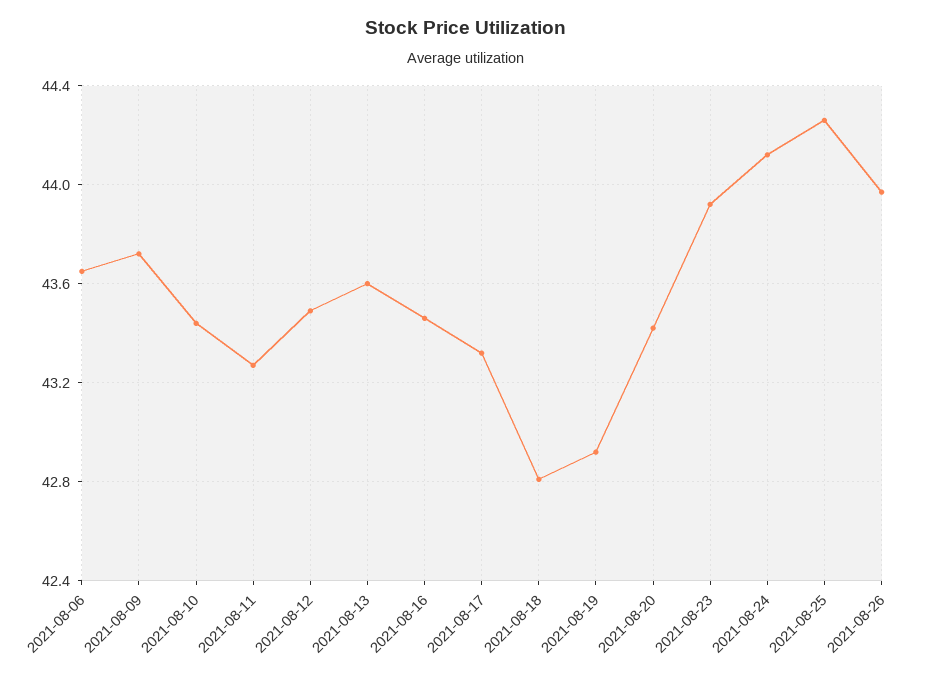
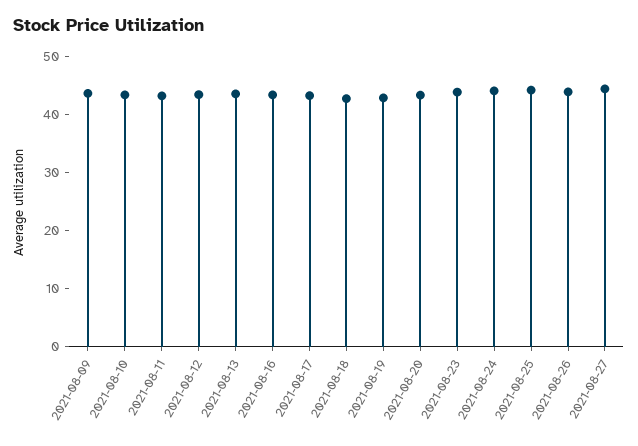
2021-08-06: 43.65 -> none
2021-08-27: none -> 44

